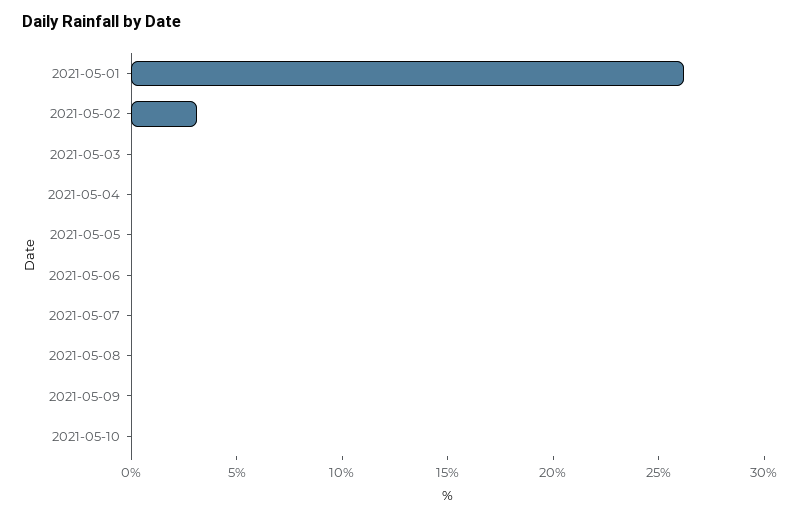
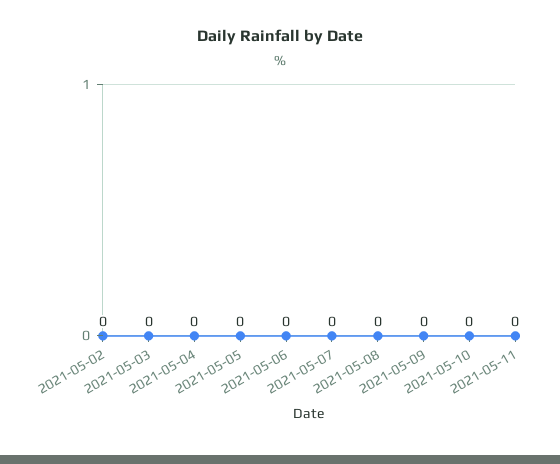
2021-05-01: 26 -> none
2021-05-02: 3 -> 0
2021-05-11: none -> 0

